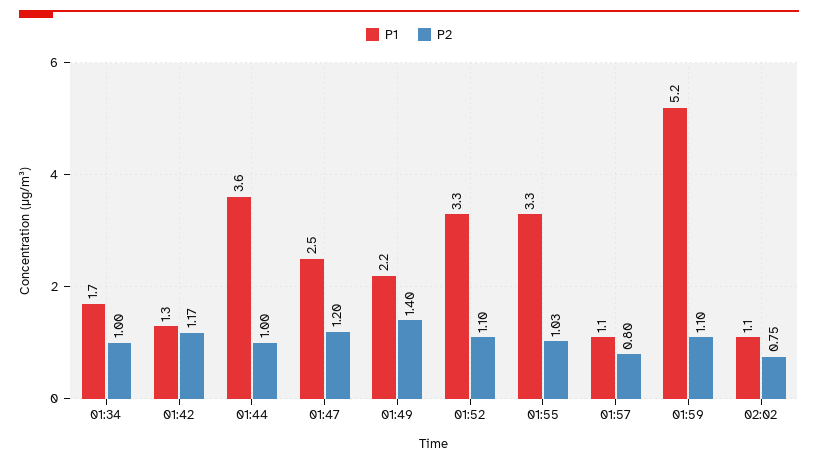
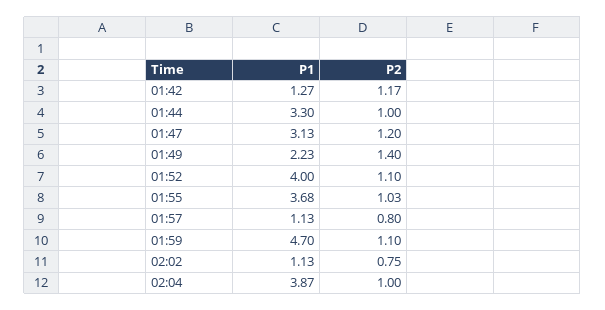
P1, 01:34: 1.7 -> none
P2, 01:34: 1 -> none
P1, 01:44: 3.6 -> 3.3
P1, 01:47: 2.5 -> 3.13
P1, 01:52: 3.3 -> 4
P1, 01:55: 3.3 -> 3.68
P1, 01:59: 5.2 -> 4.7
P1, 02:04: none -> 3.87
P2, 02:04: none -> 1

